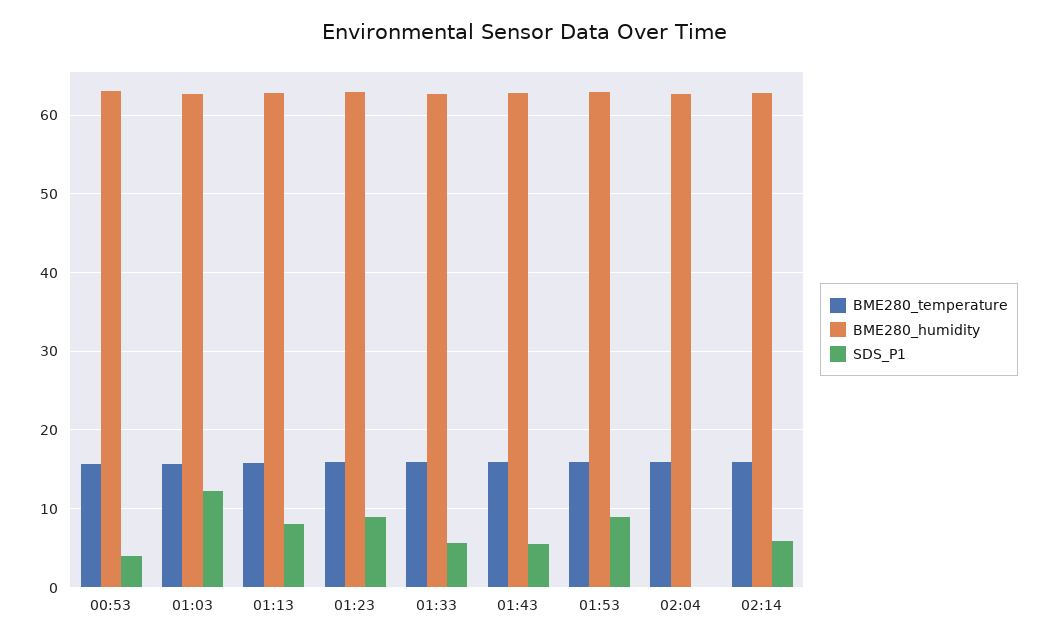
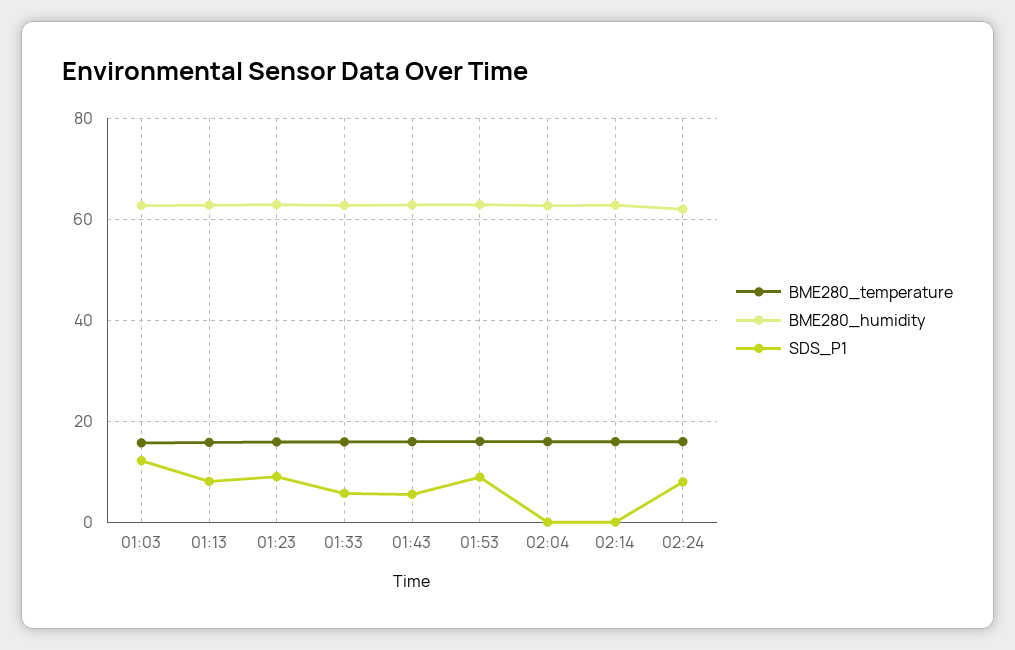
BME280_temperature, 00:53: 16 -> none
BME280_humidity, 00:53: 63 -> none
SDS_P1, 00:53: 4 -> none
SDS_P1, 02:14: 6 -> 0
BME280_temperature, 02:24: none -> 16
BME280_humidity, 02:24: none -> 62
SDS_P1, 02:24: none -> 8

